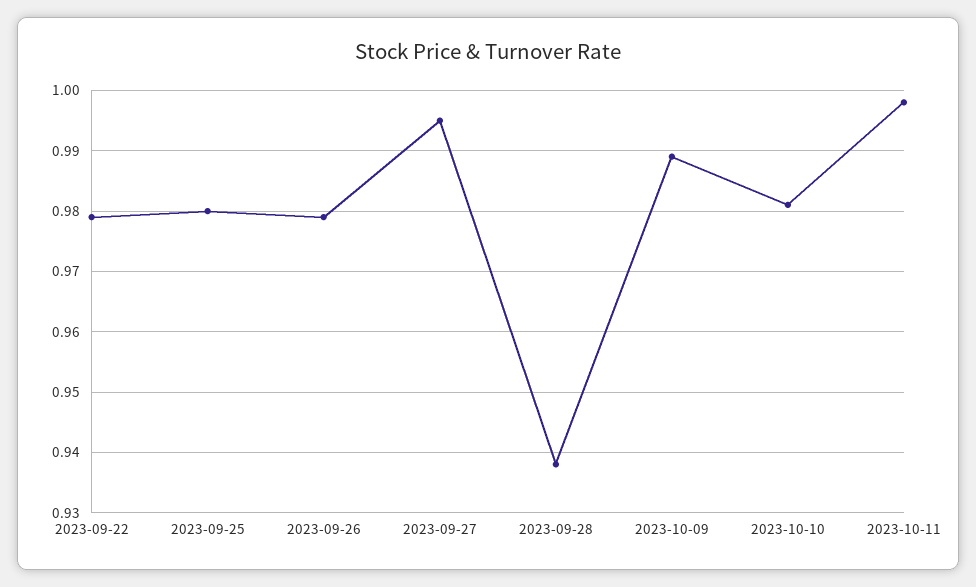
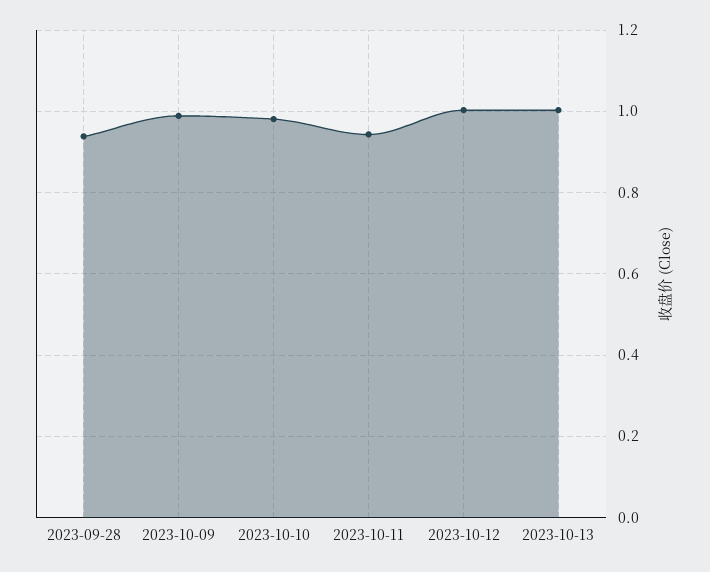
2023-09-22: 0.979 -> none
2023-09-25: 0.98 -> none
2023-09-26: 0.979 -> none
2023-09-27: 0.995 -> none
2023-10-11: 0.998 -> 0.94
2023-10-12: none -> 1
2023-10-13: none -> 1

